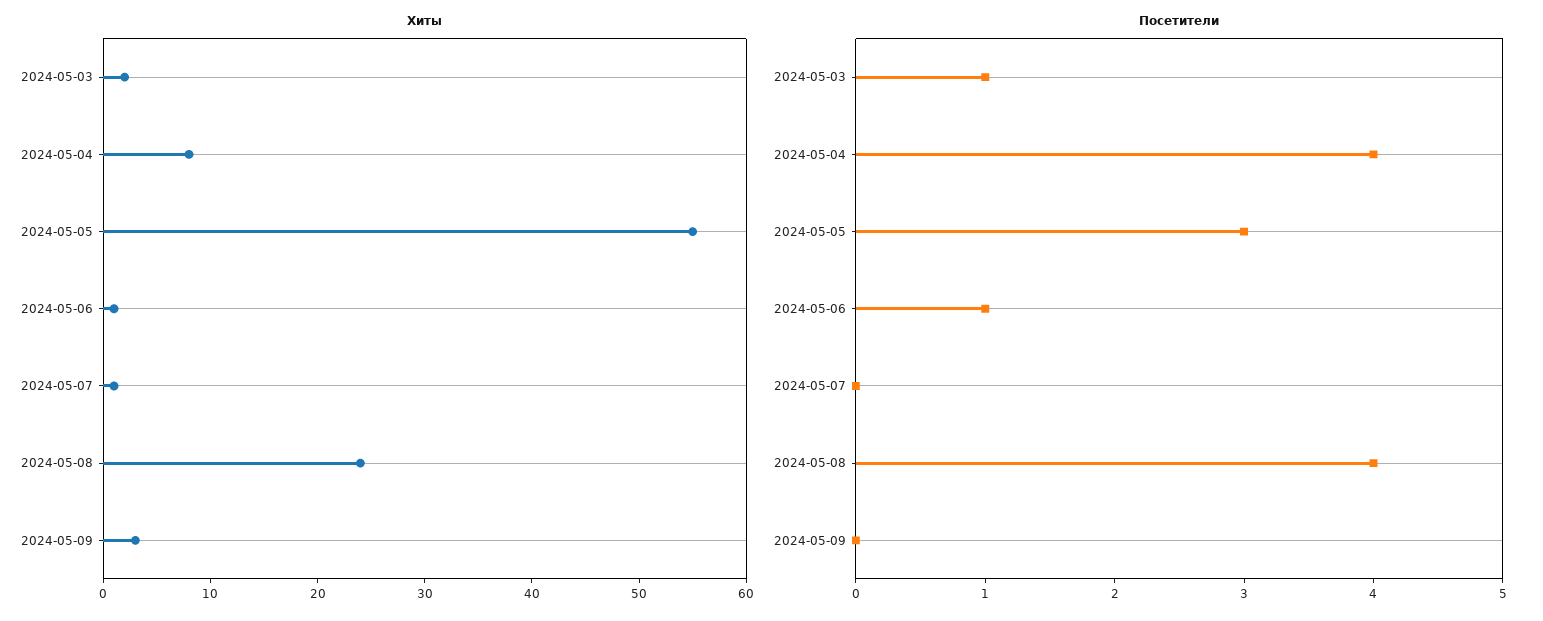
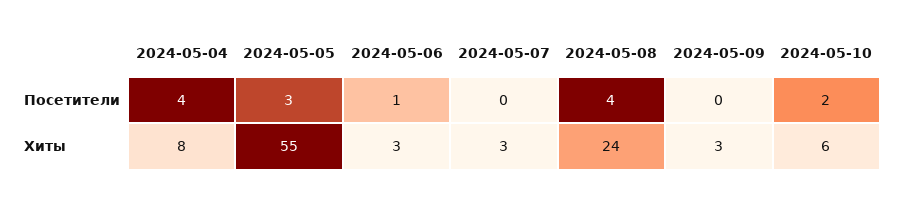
Хиты, 2024-05-03: 2 -> none
Хиты, 2024-05-06: 1 -> 3
Хиты, 2024-05-07: 1 -> 3
Посетители, 2024-05-03: 1 -> none
Посетители, 2024-05-10: none -> 2
Хиты, 2024-05-10: none -> 6

